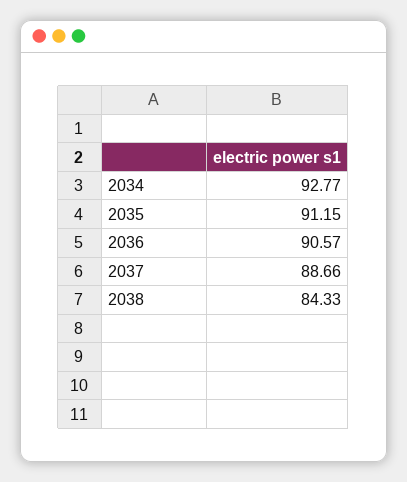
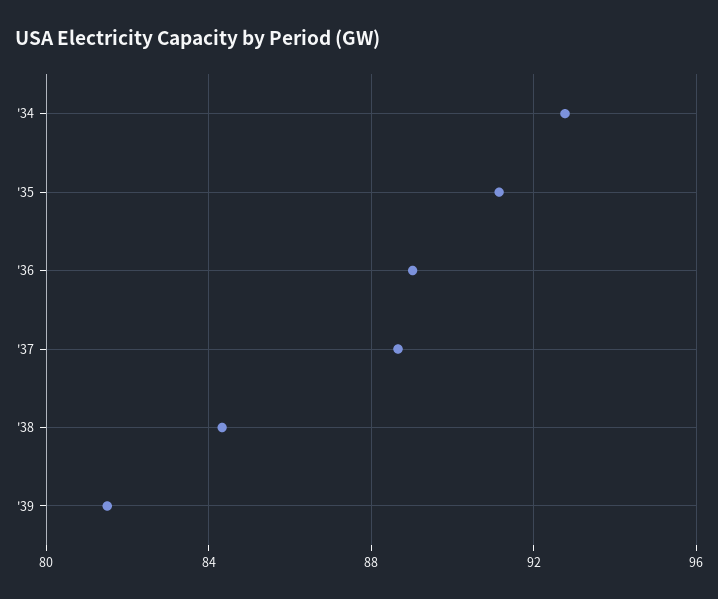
2036: 90.57 -> 89
'39: none -> 81.5

